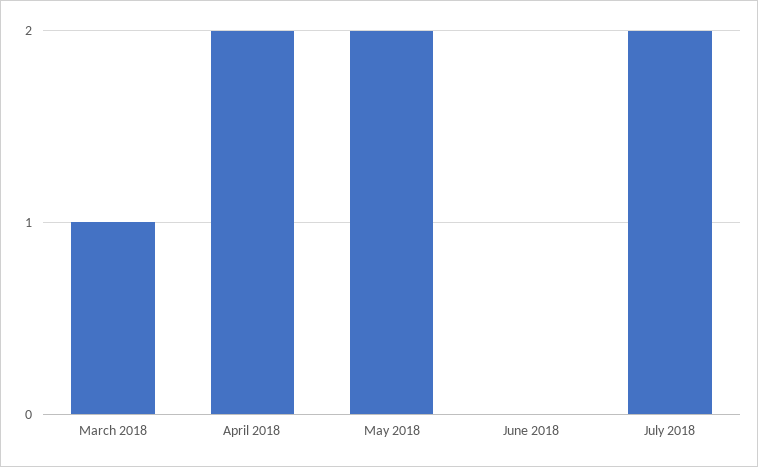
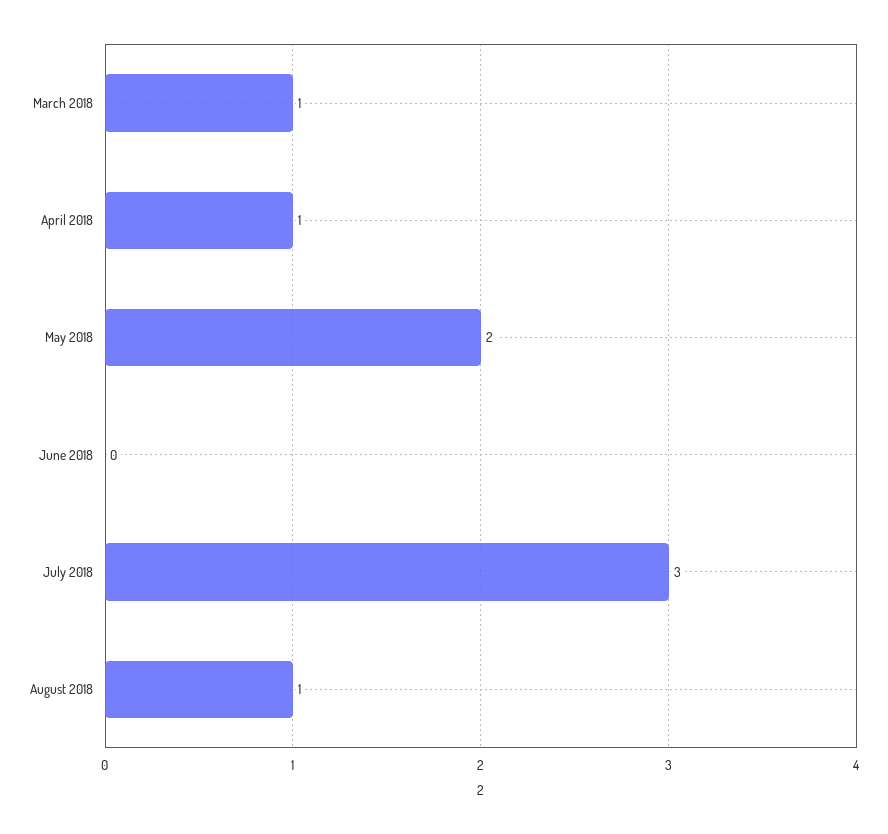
April 2018: 2 -> 1
July 2018: 2 -> 3
August 2018: none -> 1

